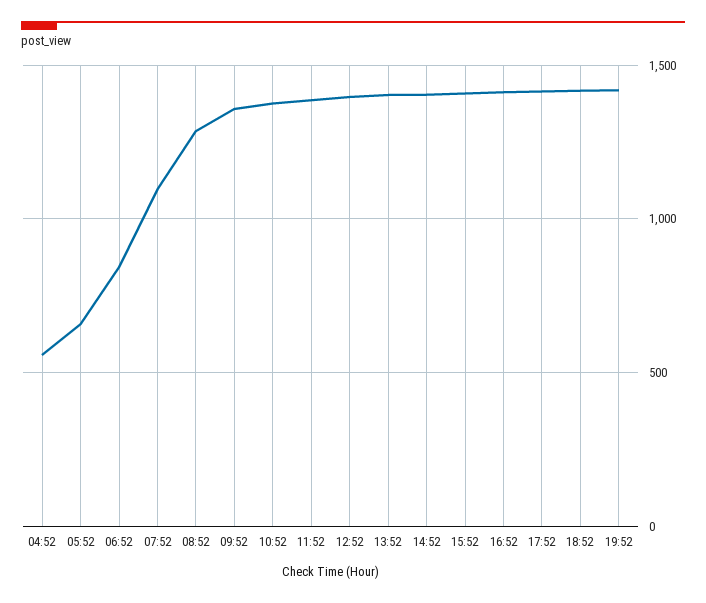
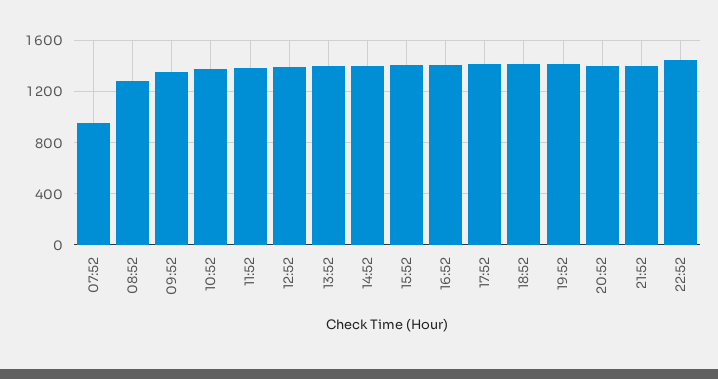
04:52: 550 -> none
05:52: 650 -> none
06:52: 850 -> none
07:52: 1100 -> 950
20:52: none -> 1400
21:52: none -> 1400
22:52: none -> 1450

